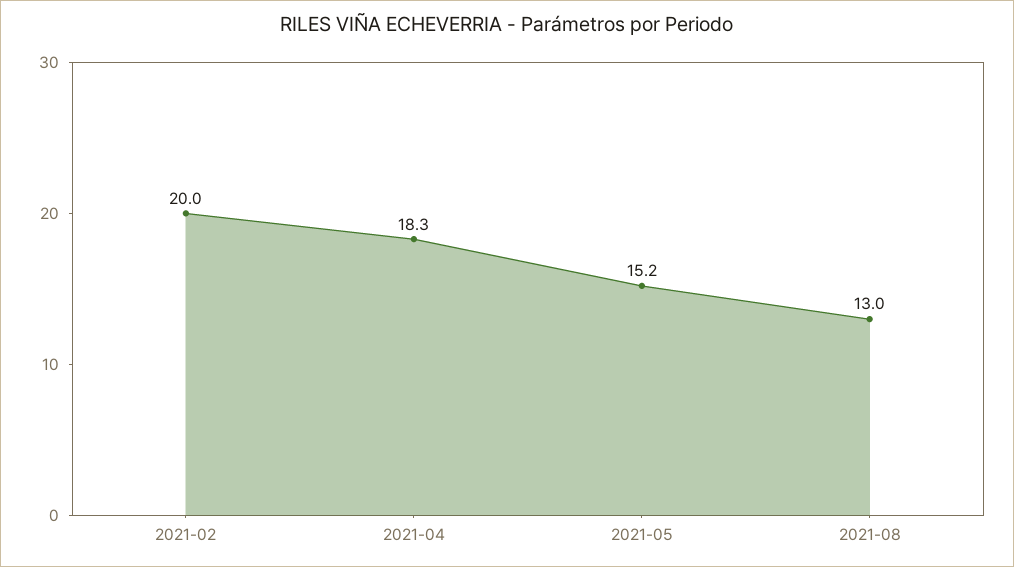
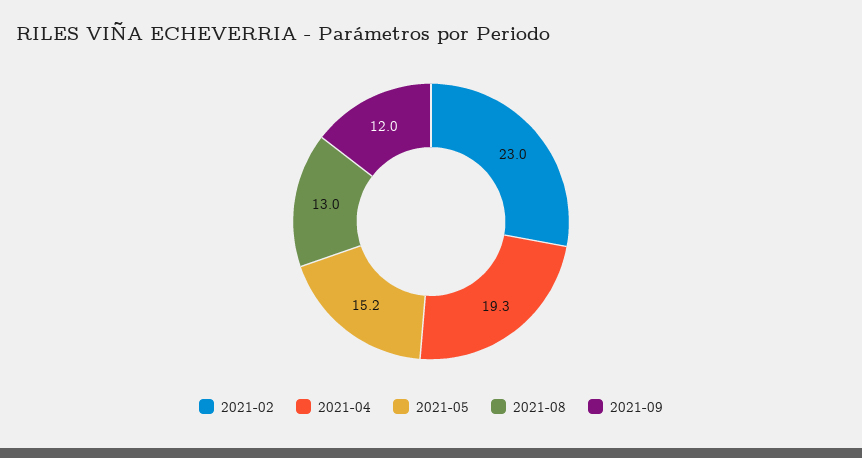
2021-02: 20 -> 23
2021-04: 18.3 -> 19.3
2021-09: none -> 12

